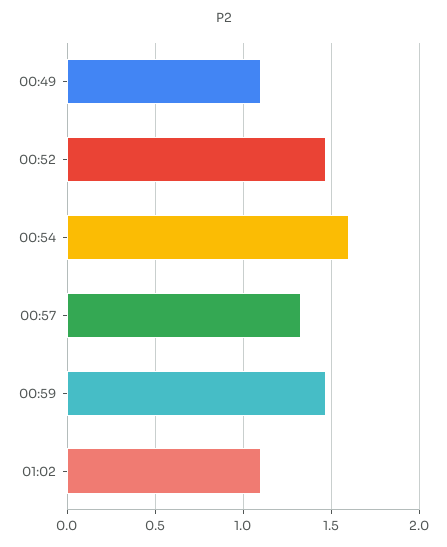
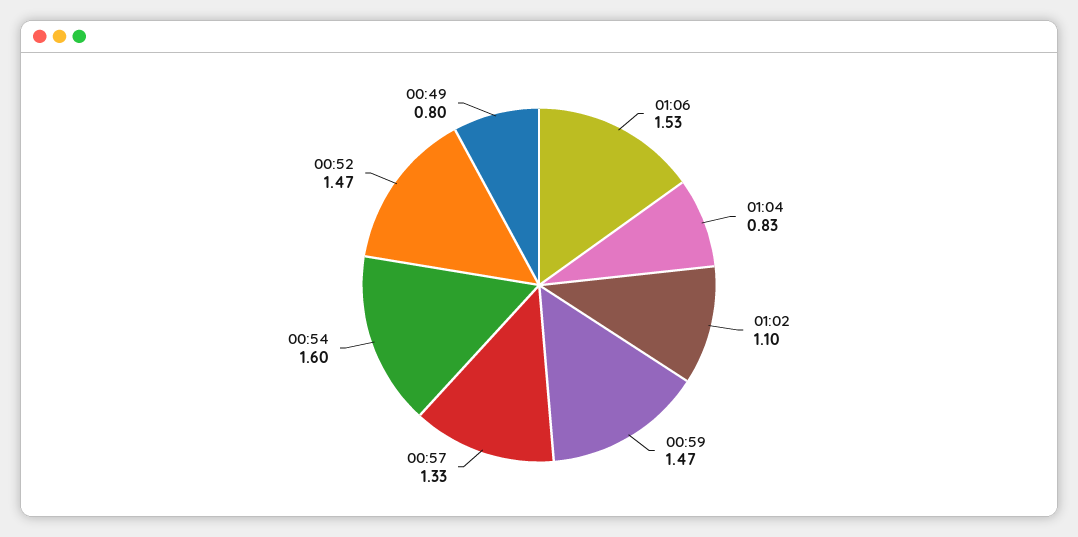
00:49: 1.1 -> 0.8
01:06: none -> 1.53
01:04: none -> 0.83

